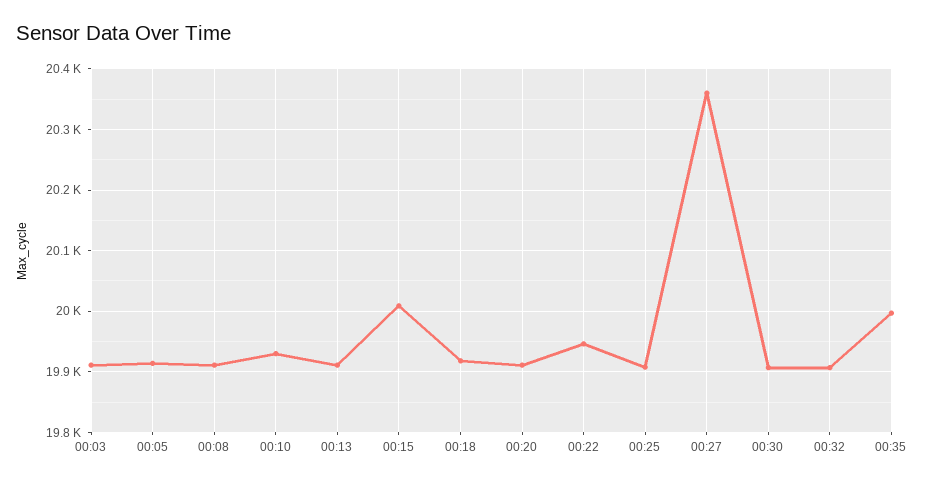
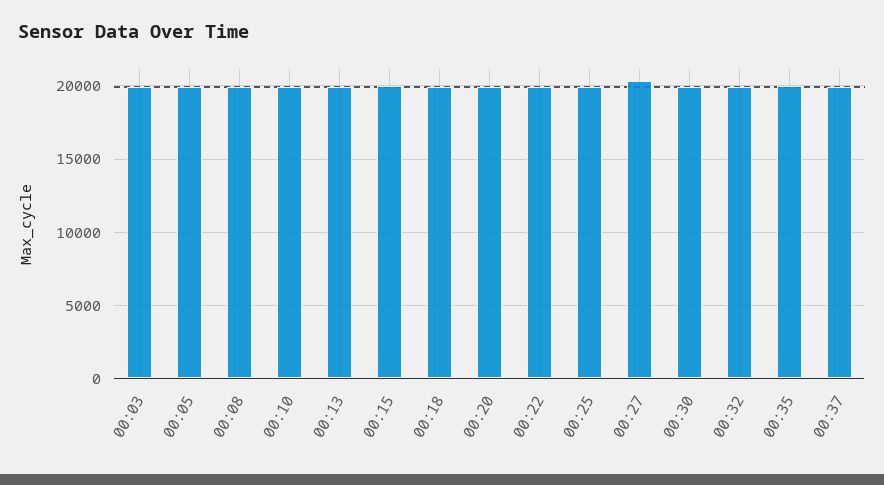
00:37: none -> 20000

